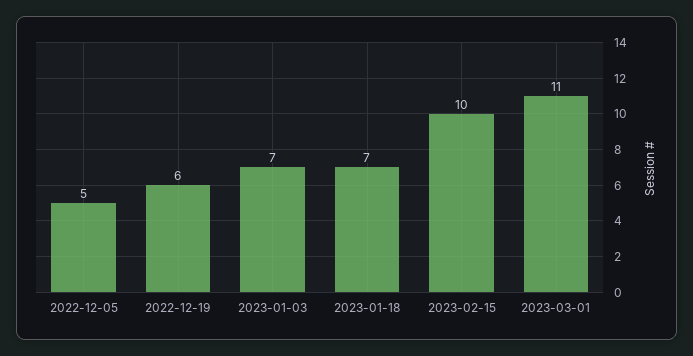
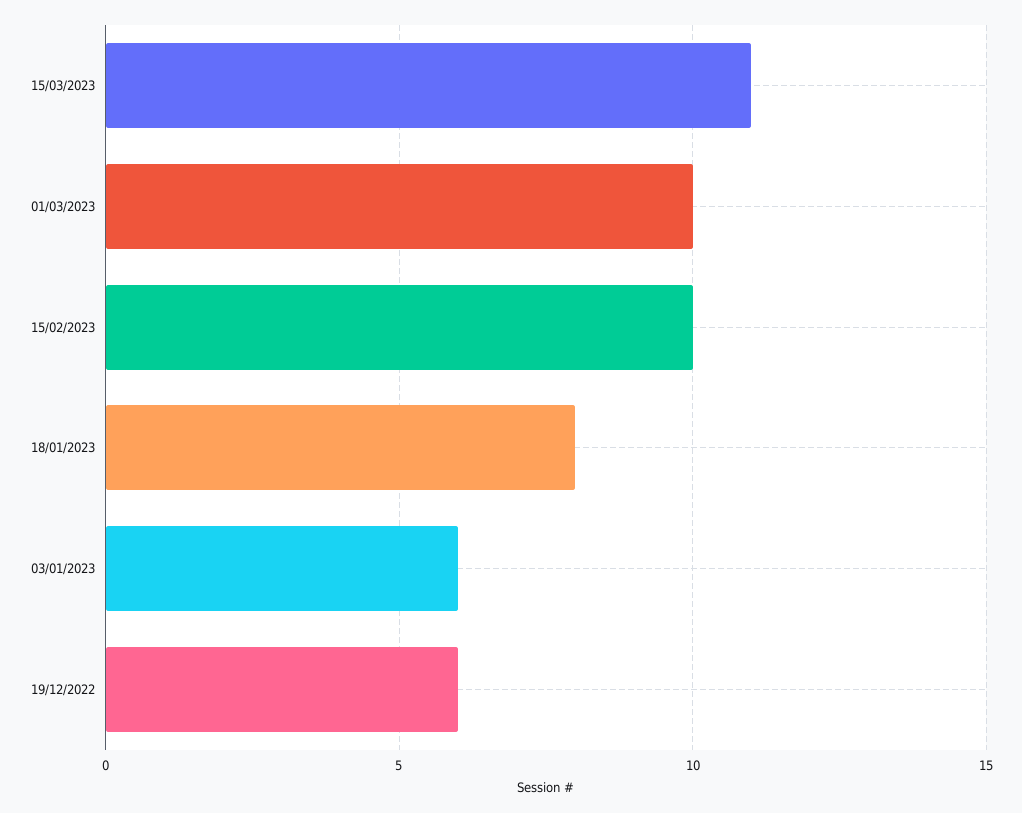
2022-12-05: 5 -> none
2023-01-03: 7 -> 6
2023-01-18: 7 -> 8
2023-03-01: 11 -> 10
15/03/2023: none -> 11

